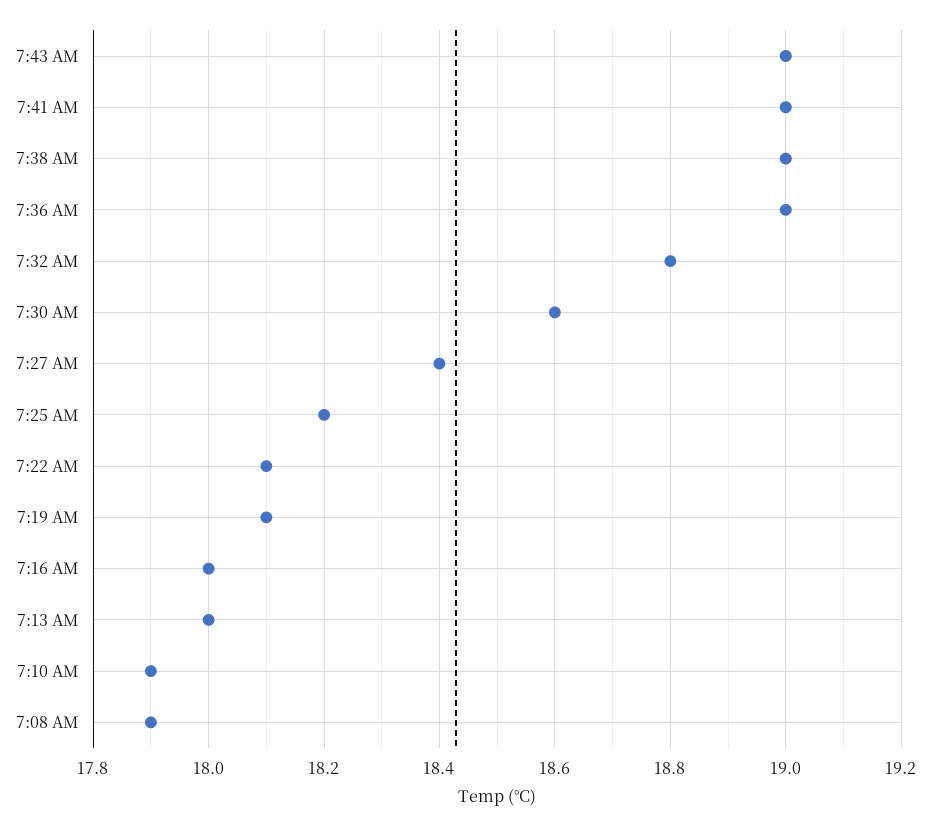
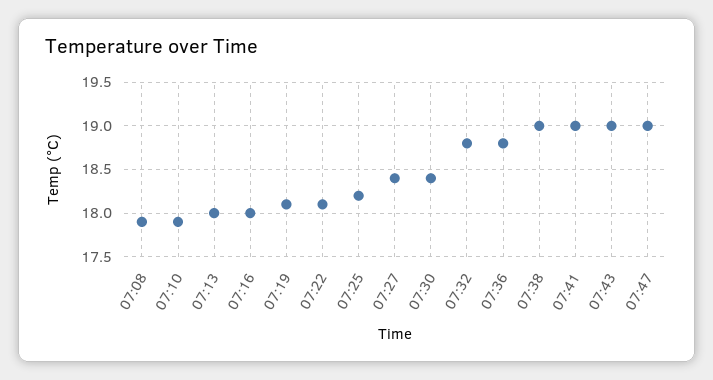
7:36 AM: 19 -> 18.8
7:30 AM: 18.6 -> 18.4
07:47: none -> 19

